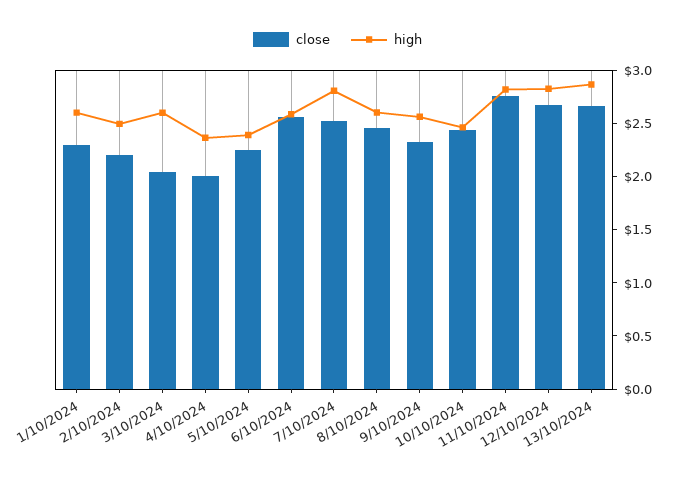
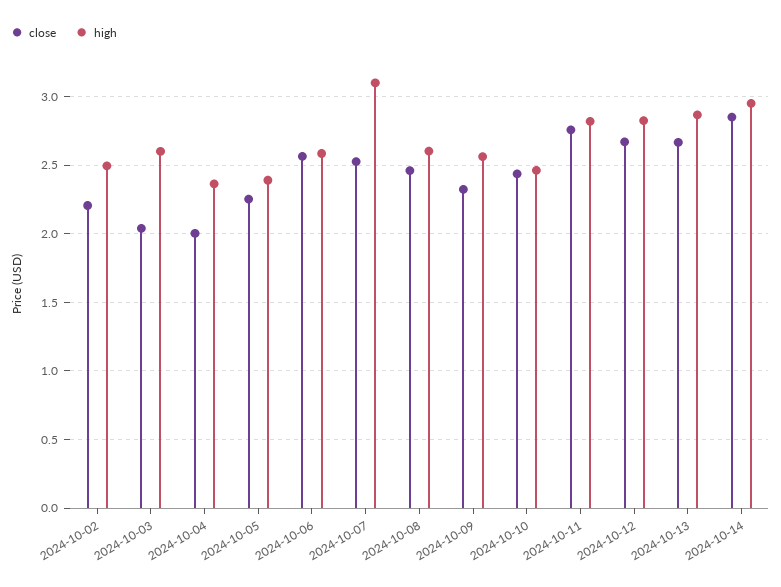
close, 1/10/2024: 2.3 -> none
high, 1/10/2024: 2.6 -> none
high, 7/10/2024: 2.8 -> 3.1
close, 2024-10-14: none -> 2.85
high, 2024-10-14: none -> 2.95

